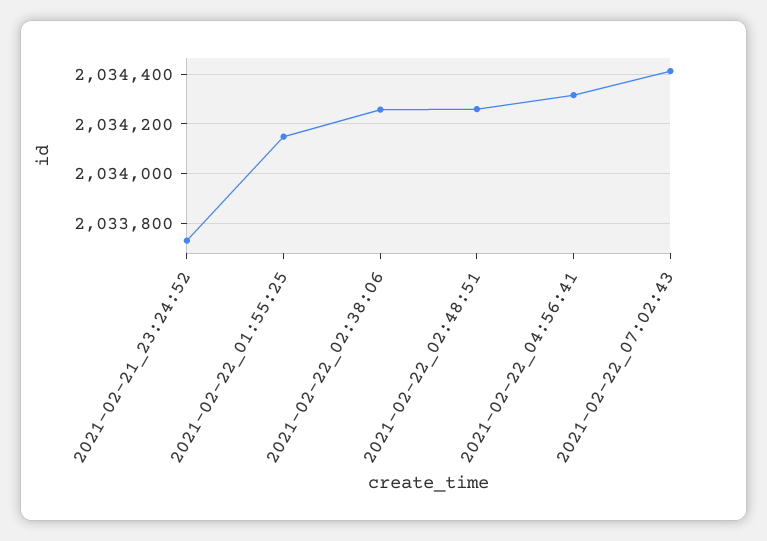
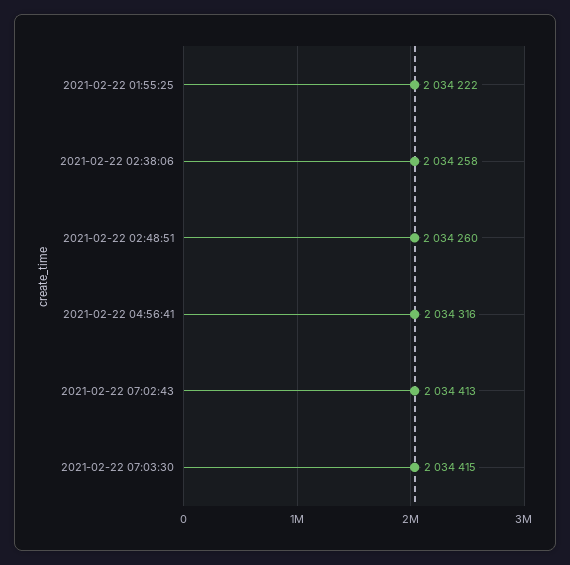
2021-02-21_23:24:52: 2033725 -> none
2021-02-22_01:55:25: 2034150 -> 2034222
2021-02-22 07:03:30: none -> 2034415

